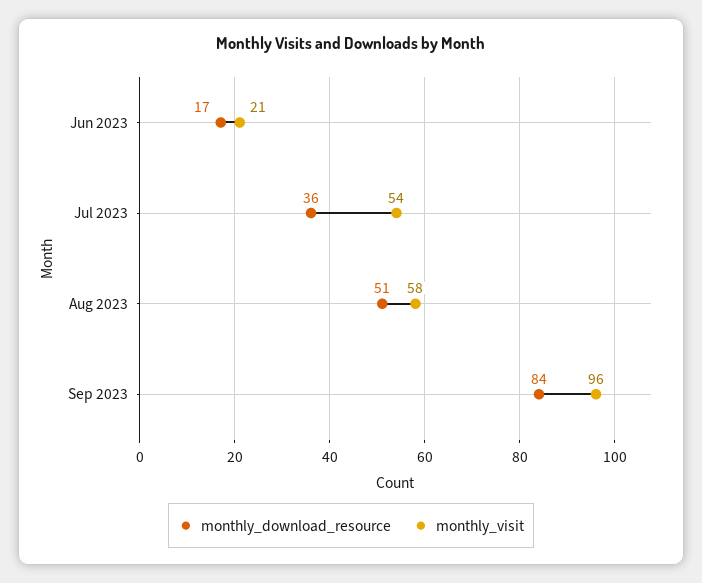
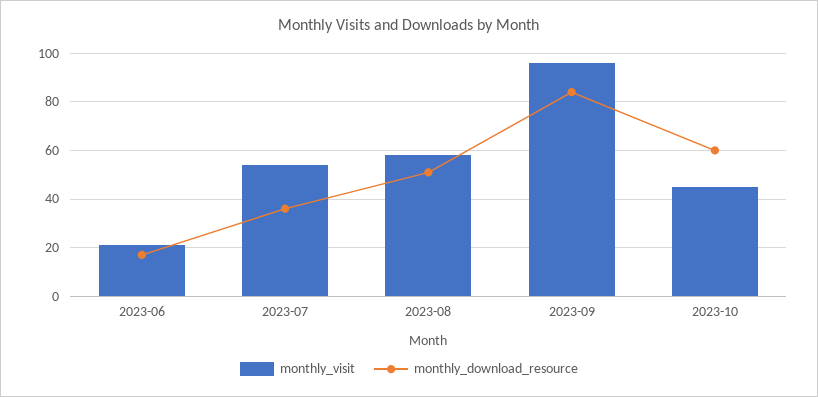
monthly_visit, 2023-10: none -> 45
monthly_download_resource, 2023-10: none -> 60

